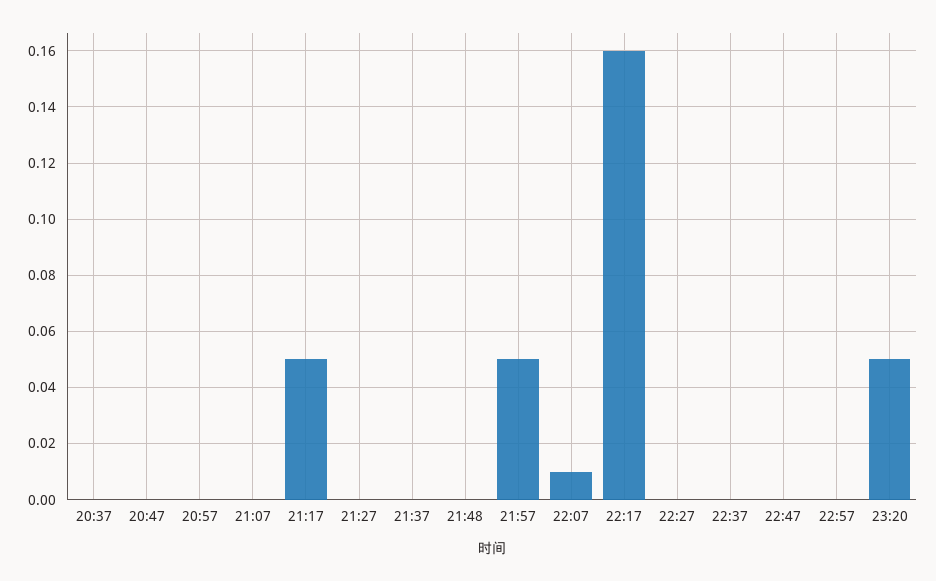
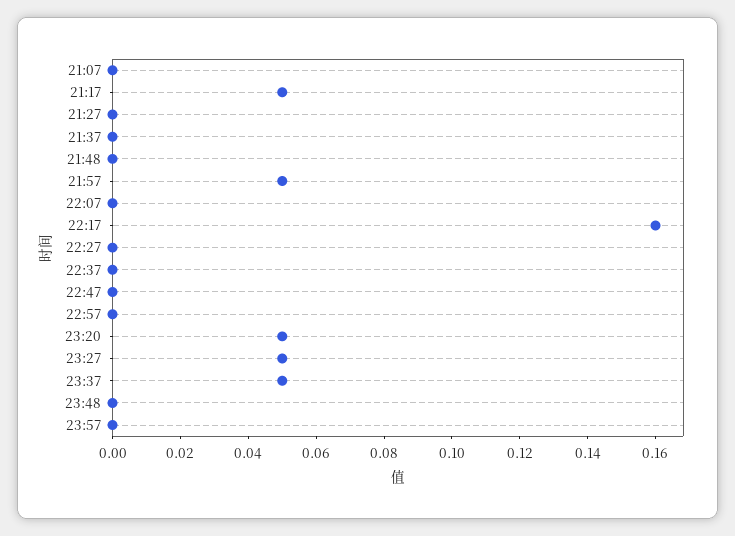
20:37: 0 -> none
20:47: 0 -> none
20:57: 0 -> none
22:07: 0.01 -> 0
23:27: none -> 0.05
23:37: none -> 0.05
23:48: none -> 0
23:57: none -> 0

